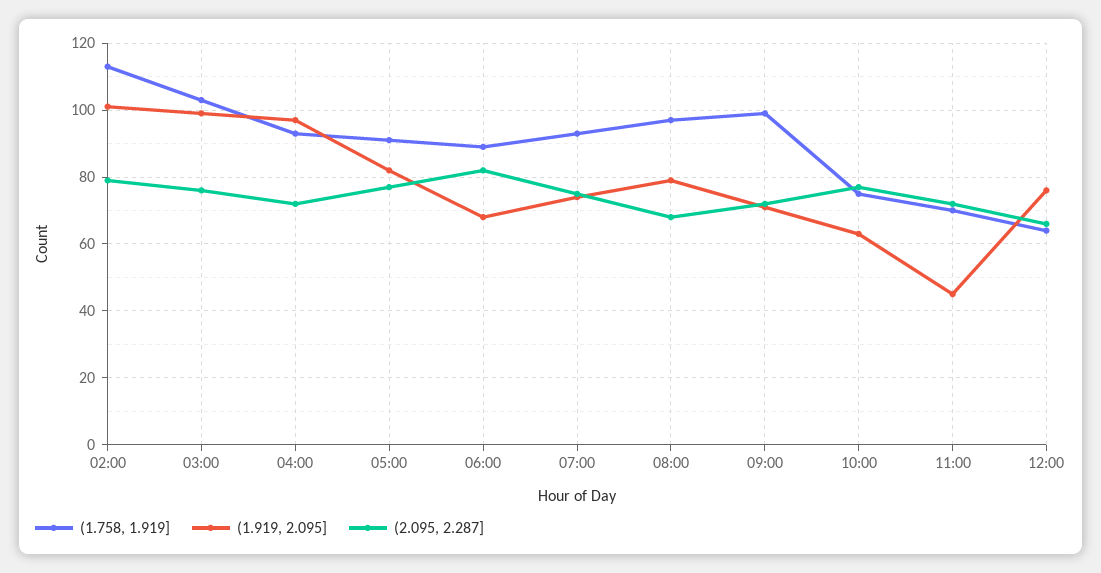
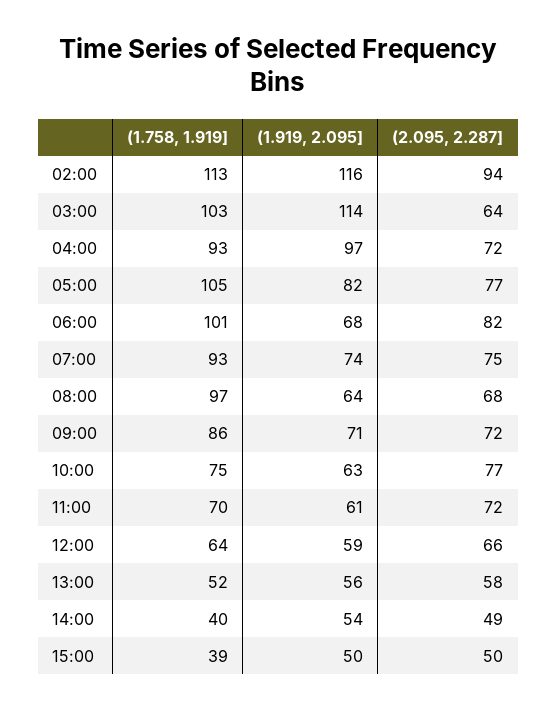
(1.919, 2.095], 02:00: 100 -> 116
(2.095, 2.287], 02:00: 80 -> 94
(1.919, 2.095], 03:00: 100 -> 114
(2.095, 2.287], 03:00: 75 -> 64
(1.758, 1.919], 05:00: 90 -> 105
(1.758, 1.919], 06:00: 90 -> 101
(1.919, 2.095], 08:00: 80 -> 64
(1.758, 1.919], 09:00: 100 -> 86
(1.919, 2.095], 11:00: 45 -> 61
(1.919, 2.095], 12:00: 75 -> 59
(1.758, 1.919], 13:00: none -> 52
(1.919, 2.095], 13:00: none -> 56
(2.095, 2.287], 13:00: none -> 58
(1.758, 1.919], 14:00: none -> 40
(1.919, 2.095], 14:00: none -> 54
(2.095, 2.287], 14:00: none -> 49
(1.758, 1.919], 15:00: none -> 39
(1.919, 2.095], 15:00: none -> 50
(2.095, 2.287], 15:00: none -> 50

